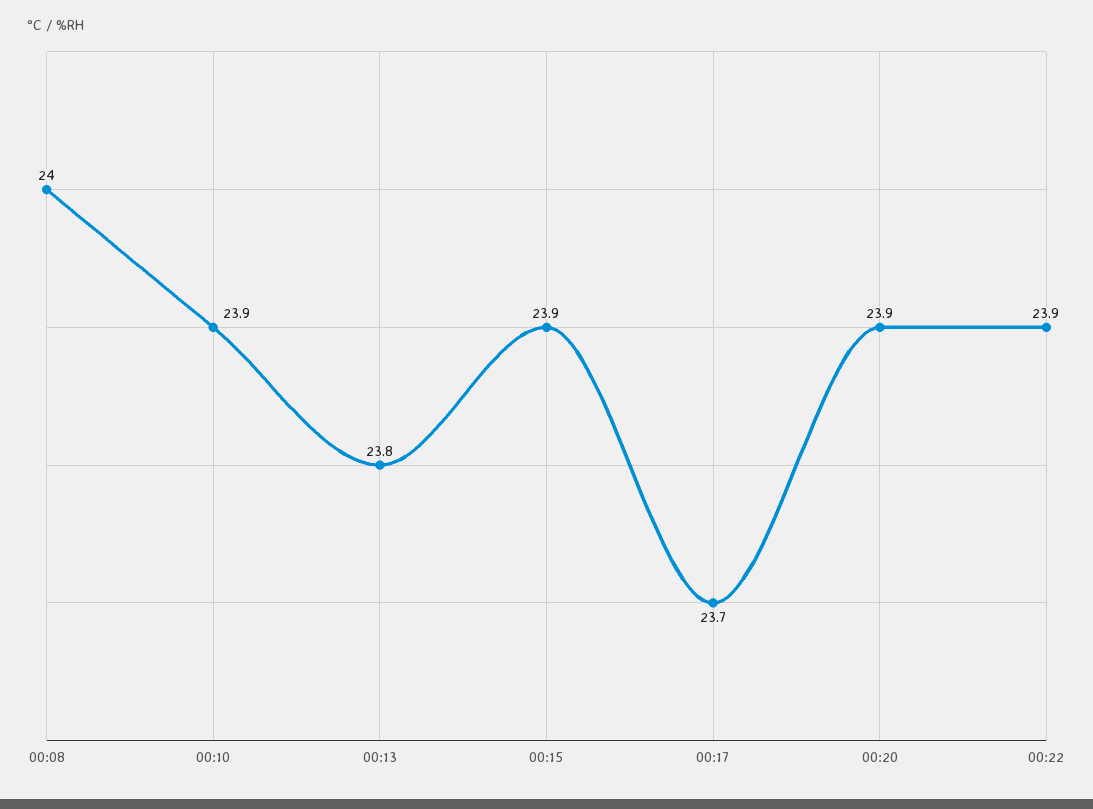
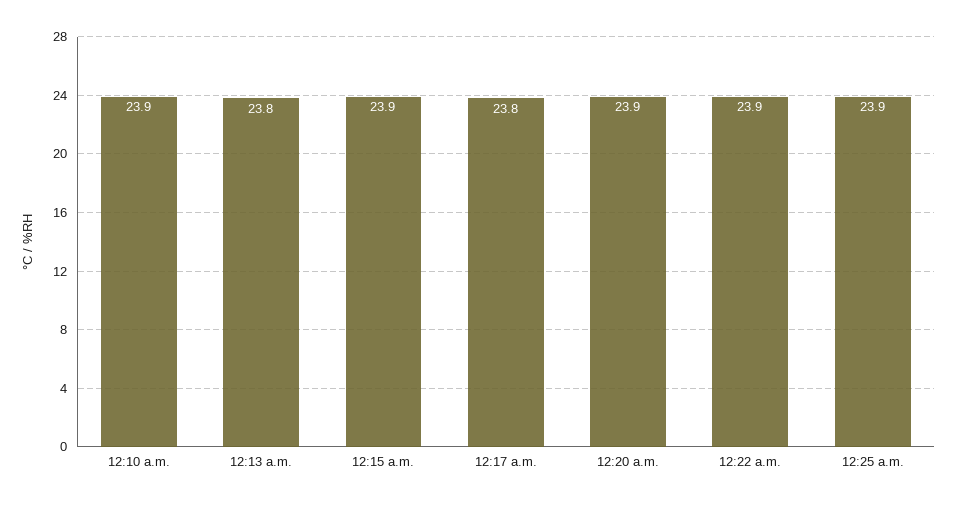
00:08: 24 -> none
00:17: 23.7 -> 23.8
12:25 a.m.: none -> 23.9

